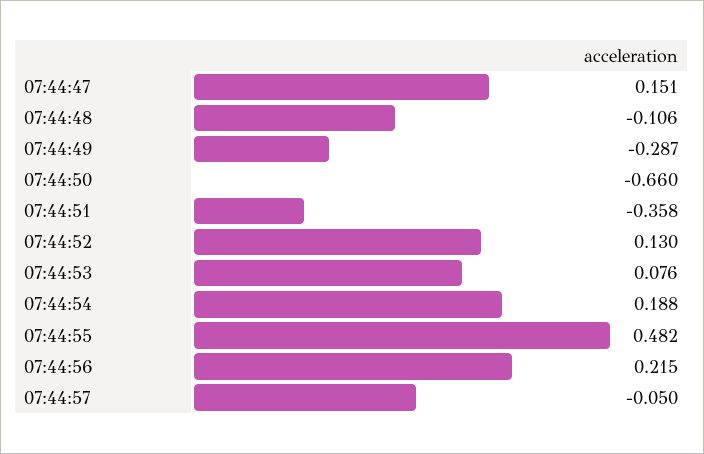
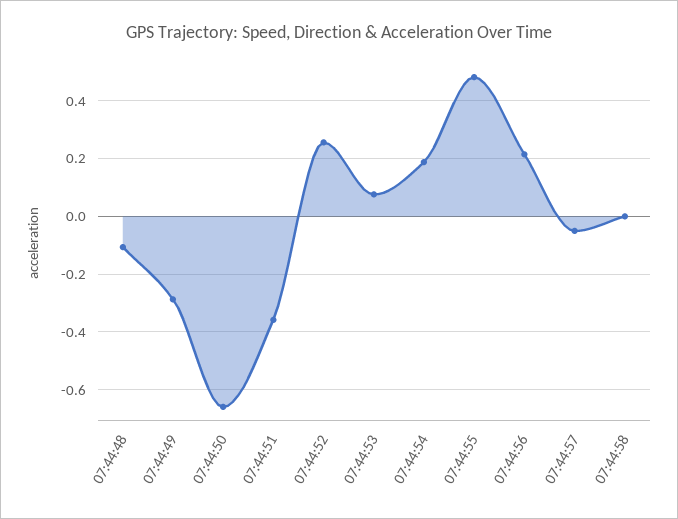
07:44:47: 0.151 -> none
07:44:52: 0.13 -> 0.25
07:44:58: none -> 0

